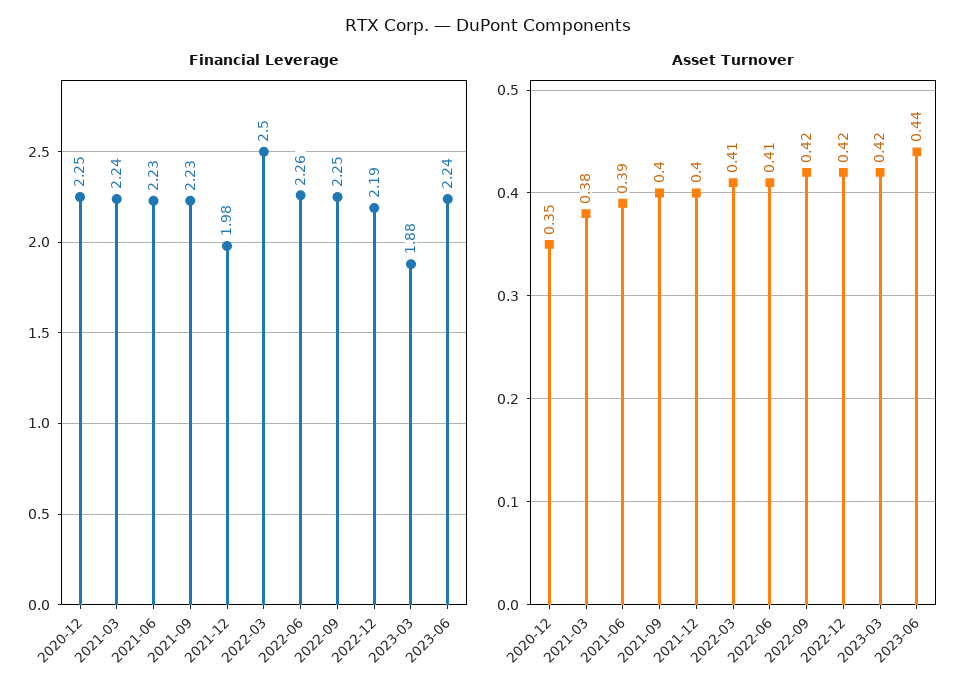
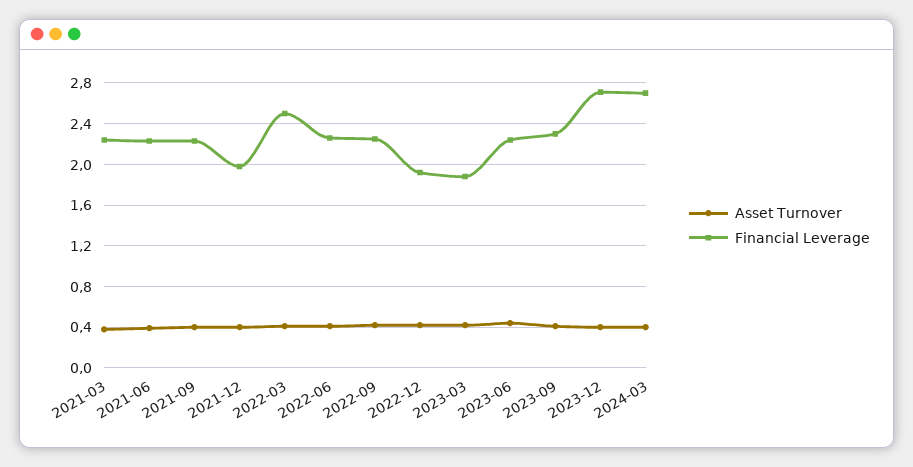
Financial Leverage, 2020-12: 2.25 -> none
Financial Leverage, 2022-12: 2.19 -> 1.9
Asset Turnover, 2020-12: 0.35 -> none
Asset Turnover, 2023-09: none -> 0.4
Financial Leverage, 2023-09: none -> 2.3
Asset Turnover, 2023-12: none -> 0.4
Financial Leverage, 2023-12: none -> 2.7
Asset Turnover, 2024-03: none -> 0.4
Financial Leverage, 2024-03: none -> 2.7

